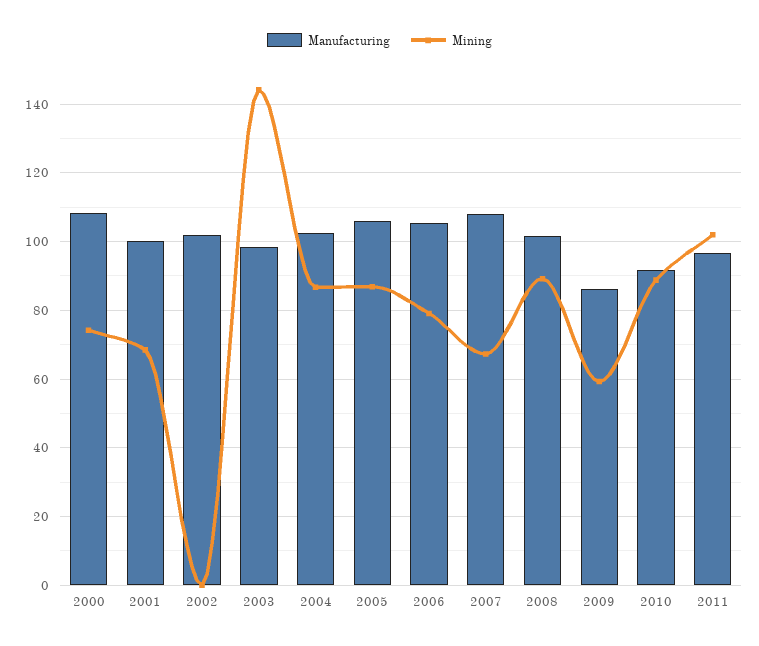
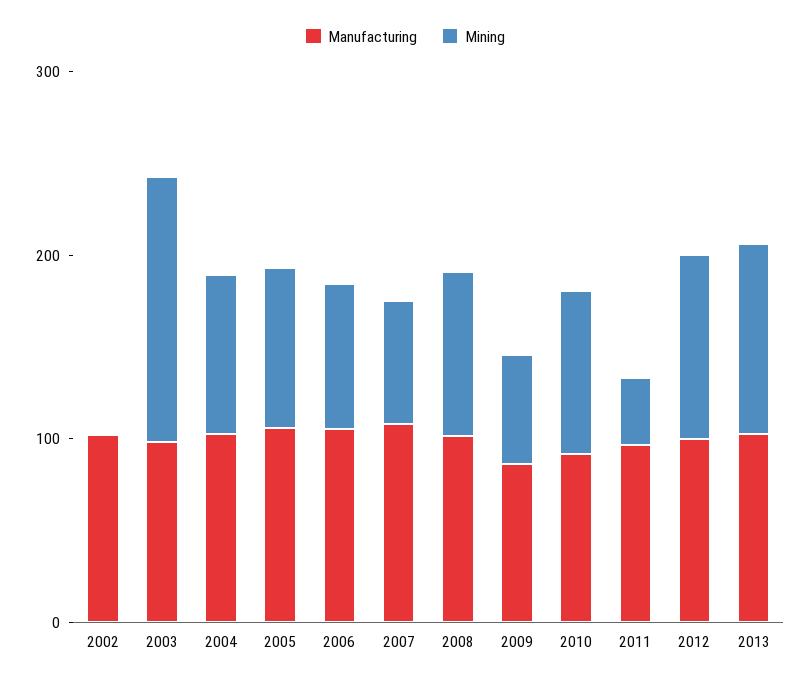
Manufacturing, 2000: 108 -> none
Mining, 2000: 74 -> none
Manufacturing, 2001: 100 -> none
Mining, 2001: 68 -> none
Mining, 2011: 102 -> 40
Manufacturing, 2012: none -> 100
Mining, 2012: none -> 100
Manufacturing, 2013: none -> 100
Mining, 2013: none -> 100

